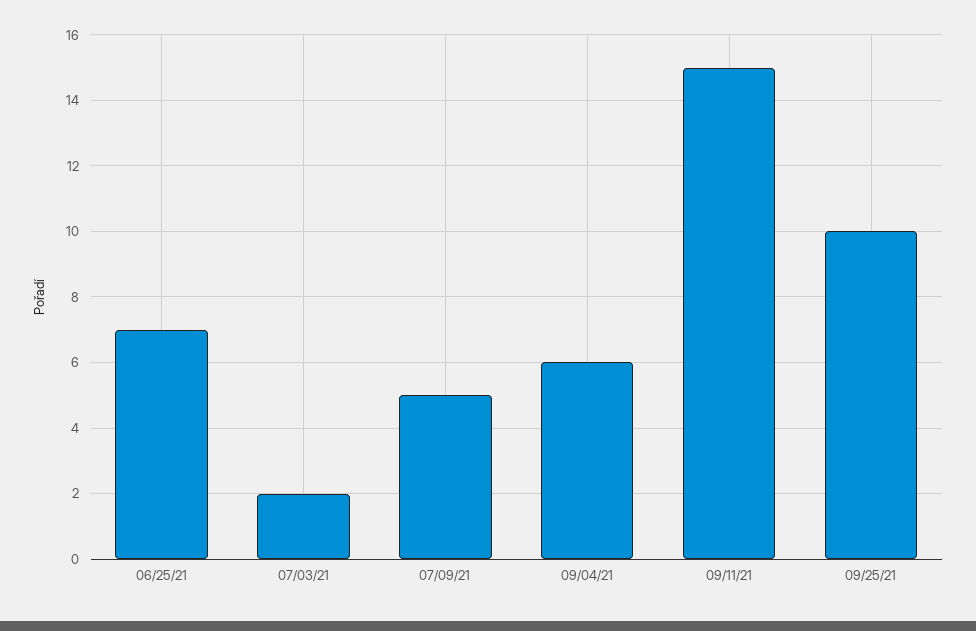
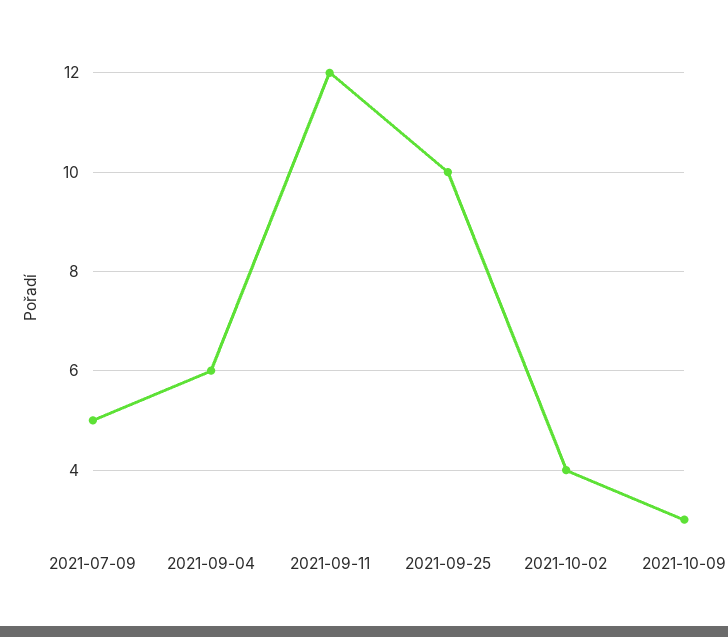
06/25/21: 7 -> none
07/03/21: 2 -> none
09/11/21: 15 -> 12
2021-10-02: none -> 4
2021-10-09: none -> 3

